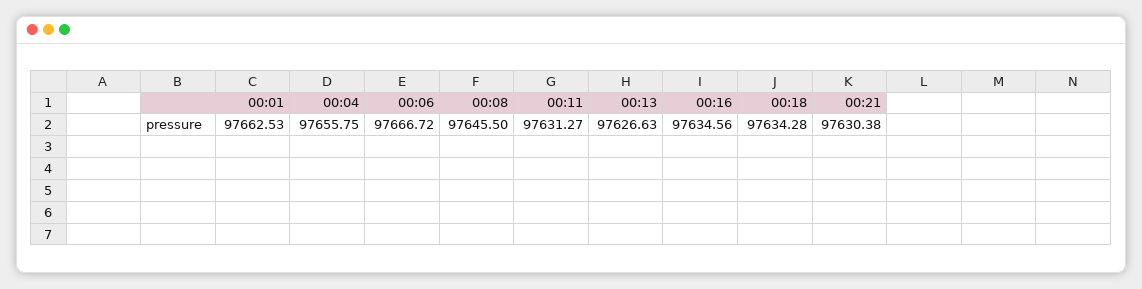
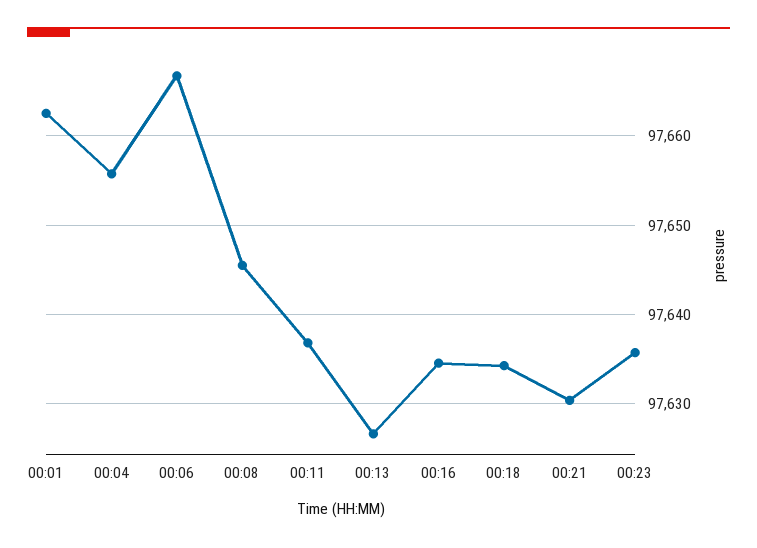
00:11: 97631.27 -> 97637
00:23: none -> 97636

